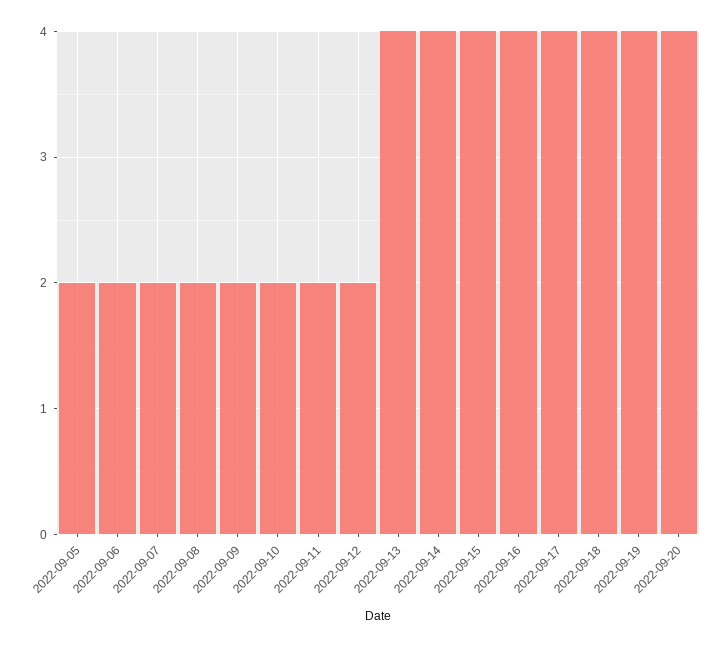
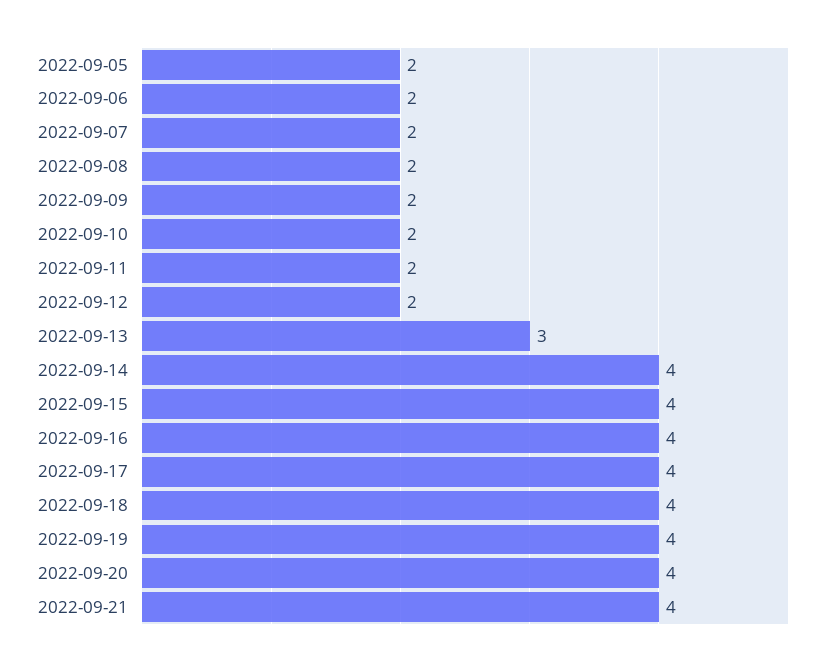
2022-09-13: 4 -> 3
2022-09-21: none -> 4

